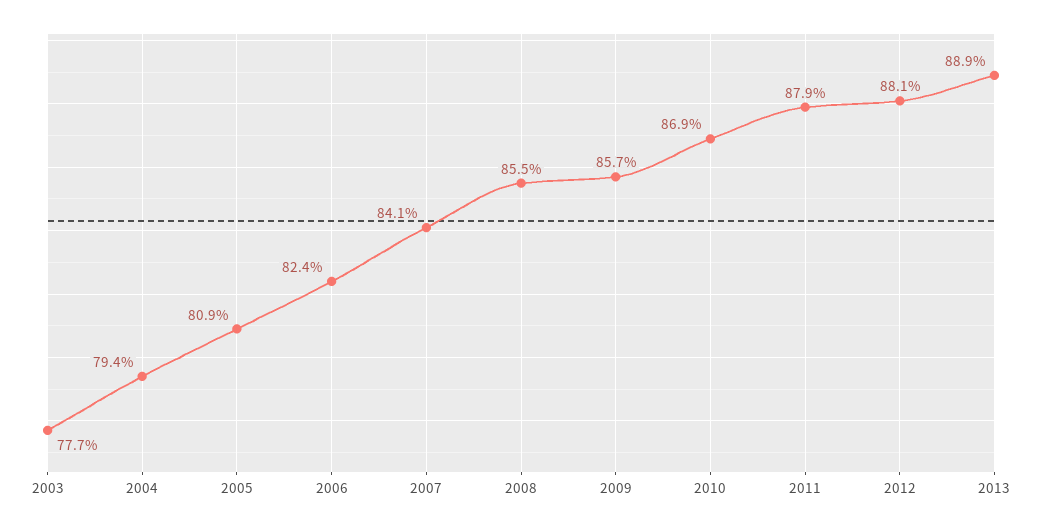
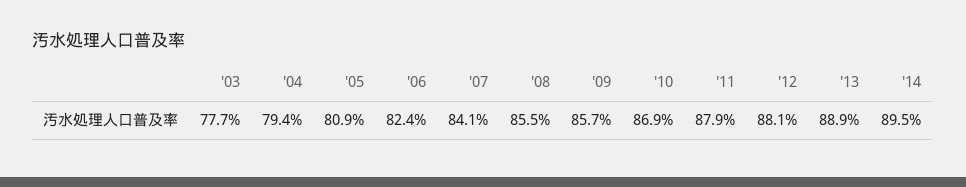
'14: none -> 89.5

